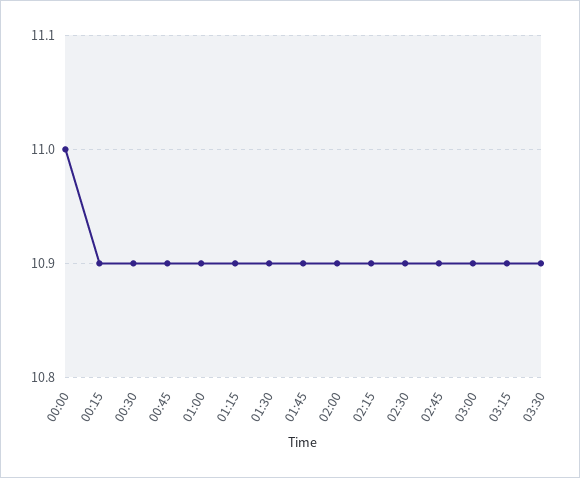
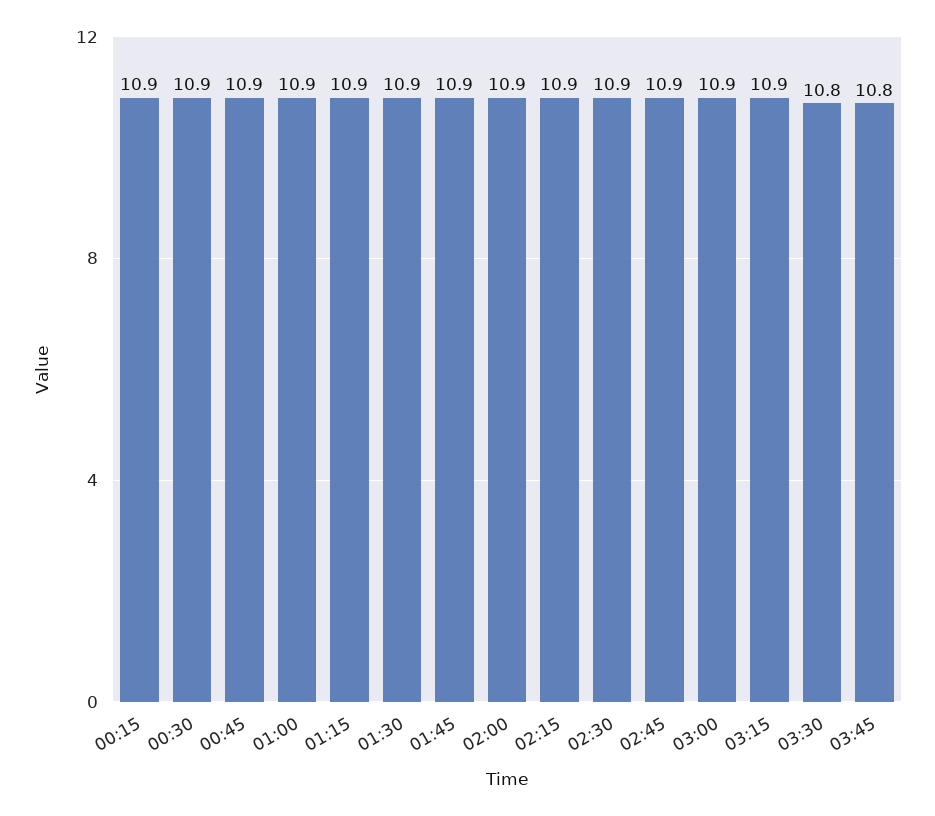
00:00: 11 -> none
03:30: 10.9 -> 10.8
03:45: none -> 10.8

